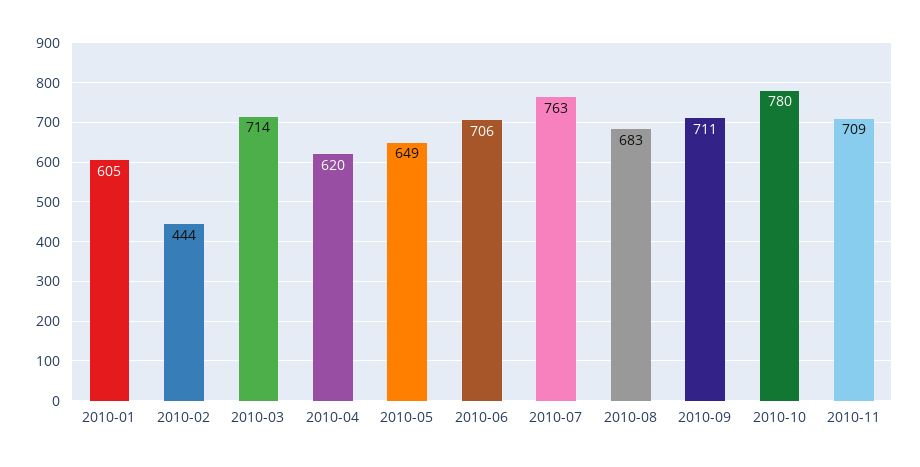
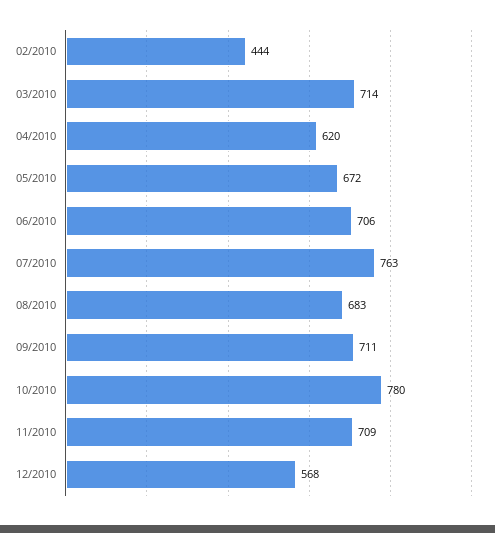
2010-01: 605 -> none
2010-05: 649 -> 672
12/2010: none -> 568

